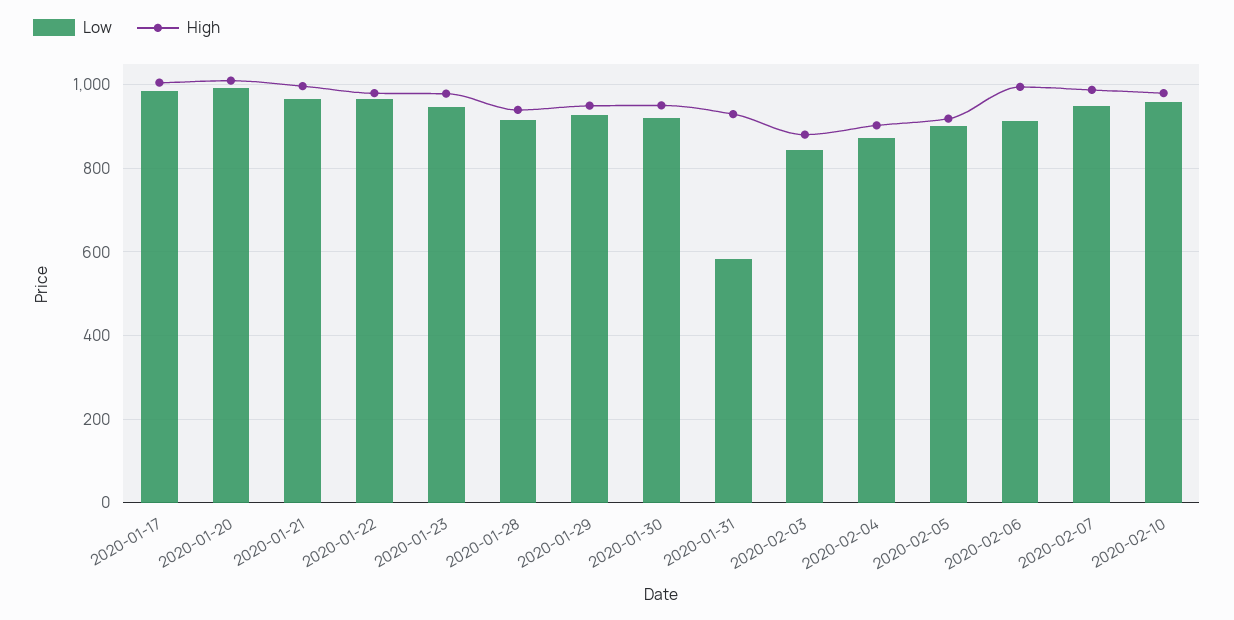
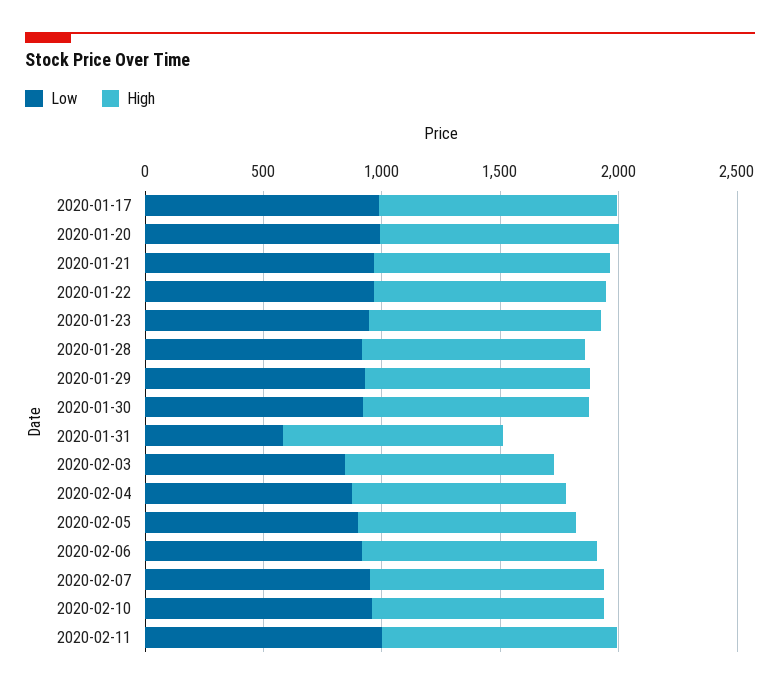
Low, 2020-02-11: none -> 1000
High, 2020-02-11: none -> 1000

